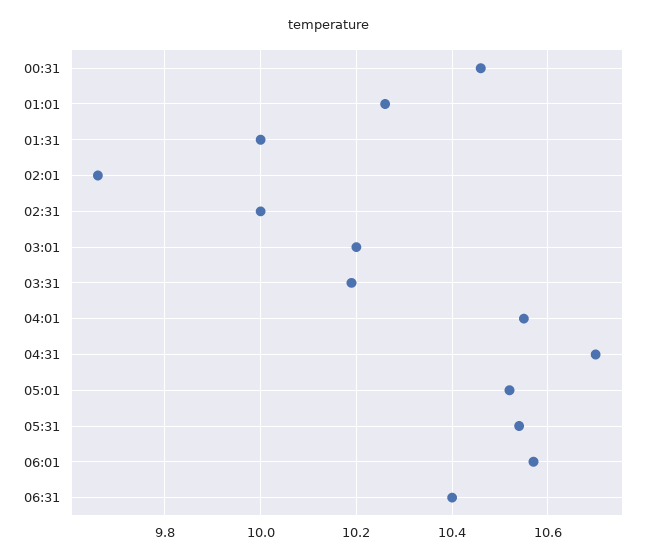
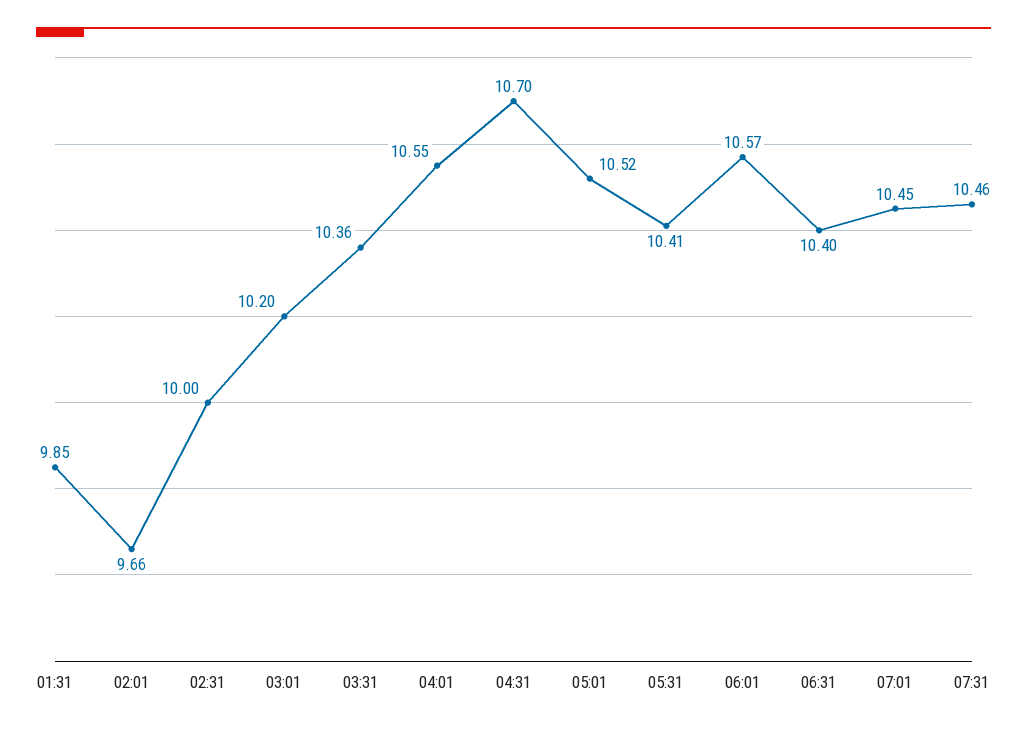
00:31: 10.45 -> none
01:01: 10.25 -> none
01:31: 10 -> 9.85
03:31: 10.2 -> 10.36
05:31: 10.55 -> 10.41
07:01: none -> 10.45
07:31: none -> 10.46

